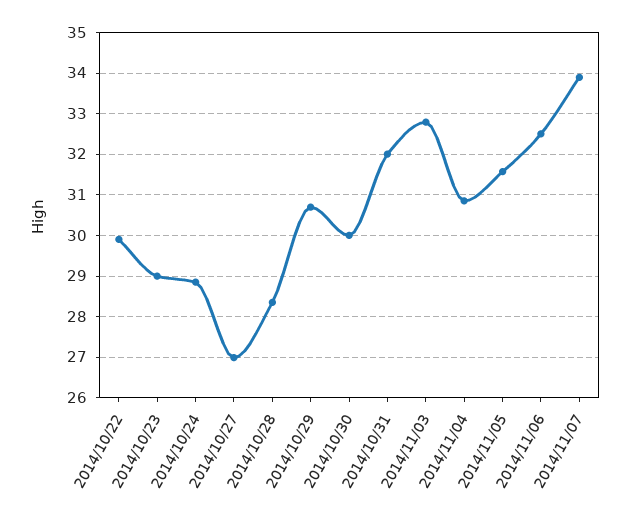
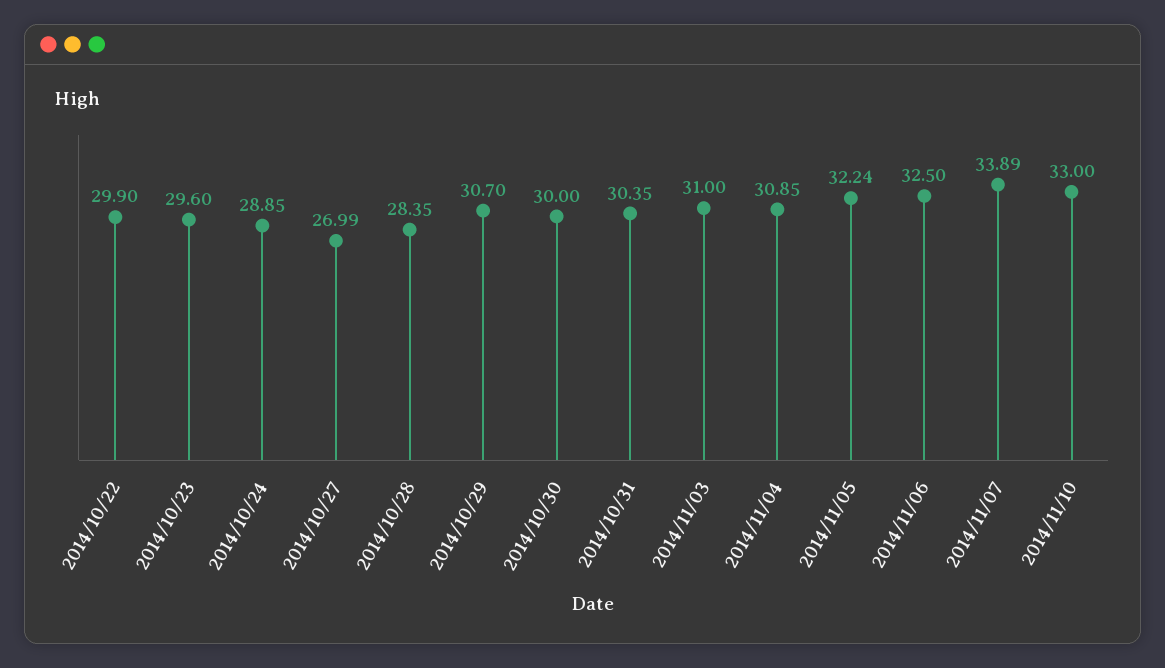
2014/10/23: 29 -> 29.6
2014/10/31: 32 -> 30.35
2014/11/03: 32.8 -> 31
2014/11/05: 31.6 -> 32.24
2014/11/10: none -> 33

